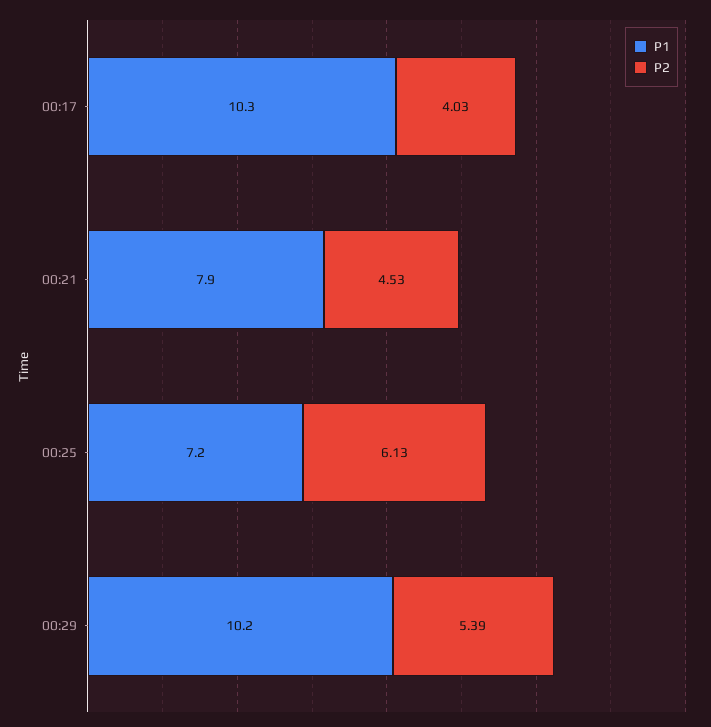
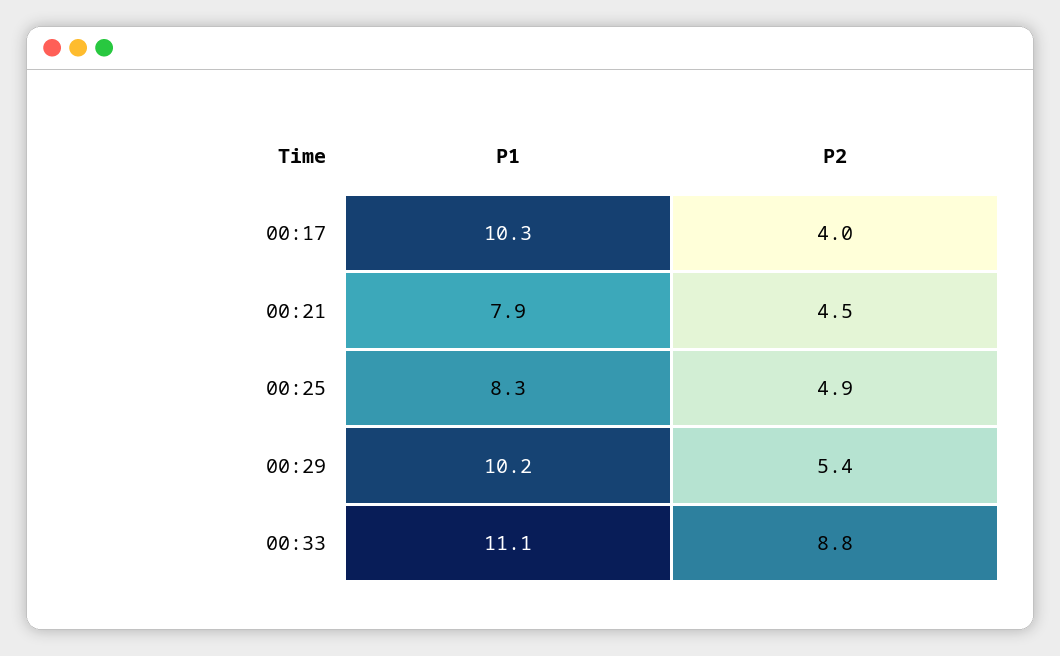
P1, 00:25: 7.2 -> 8.3
P2, 00:25: 6.13 -> 4.9
P1, 00:33: none -> 11.1
P2, 00:33: none -> 8.8

